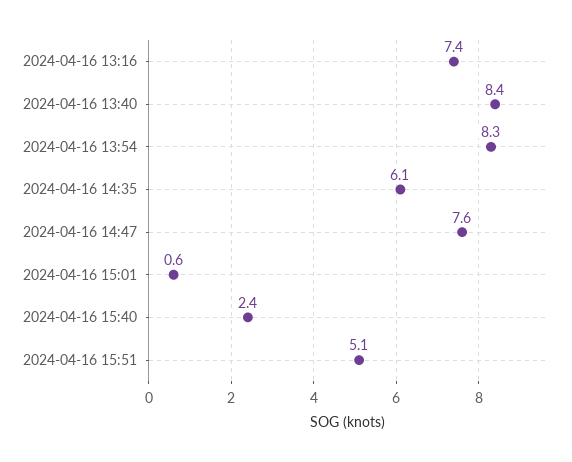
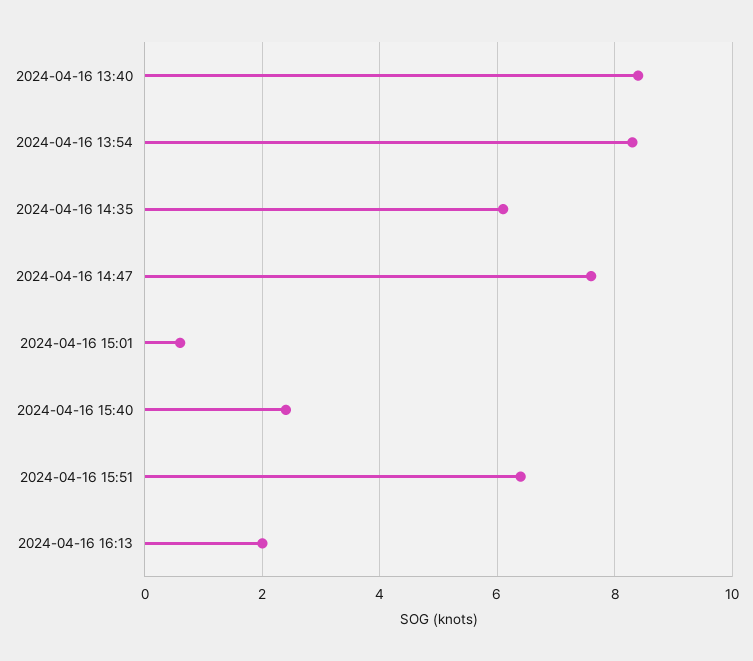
2024-04-16 13:16: 7.4 -> none
2024-04-16 15:51: 5.1 -> 6.5
2024-04-16 16:13: none -> 2

